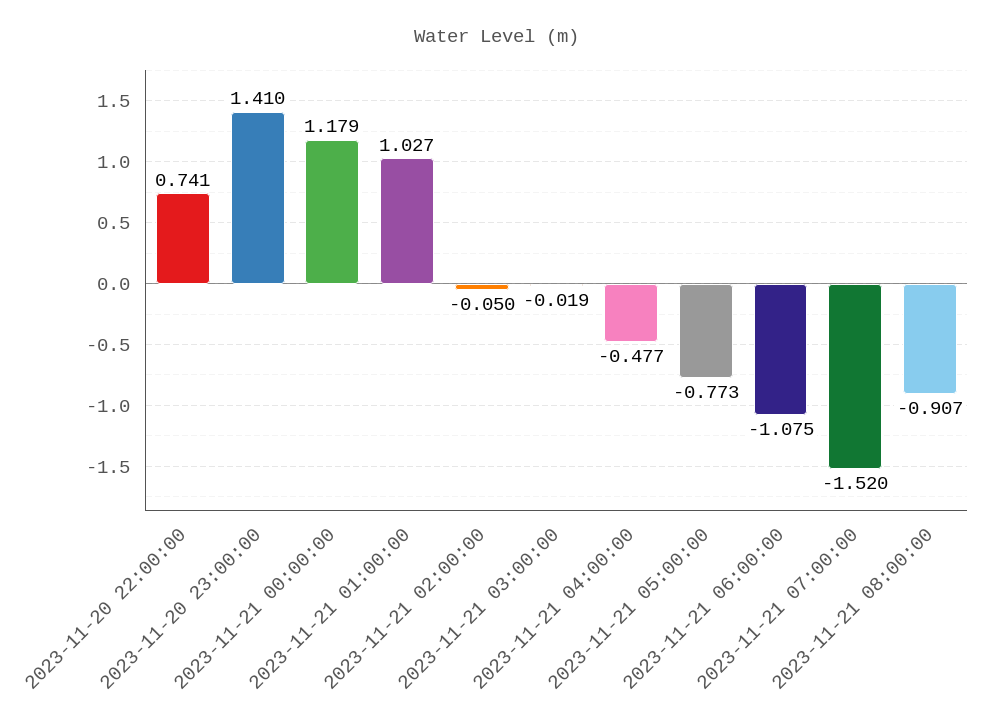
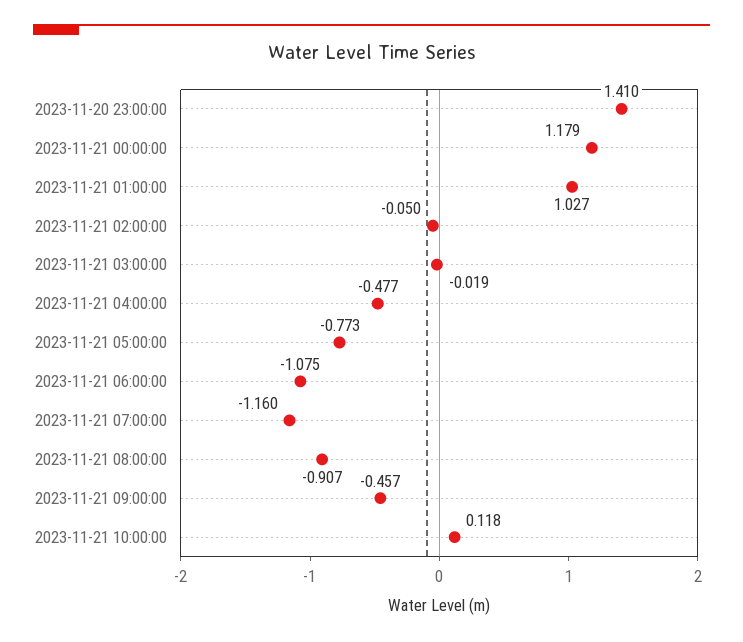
2023-11-20 22:00:00: 0.741 -> none
2023-11-21 07:00:00: -1.52 -> -1.16
2023-11-21 09:00:00: none -> -0.457
2023-11-21 10:00:00: none -> 0.118

